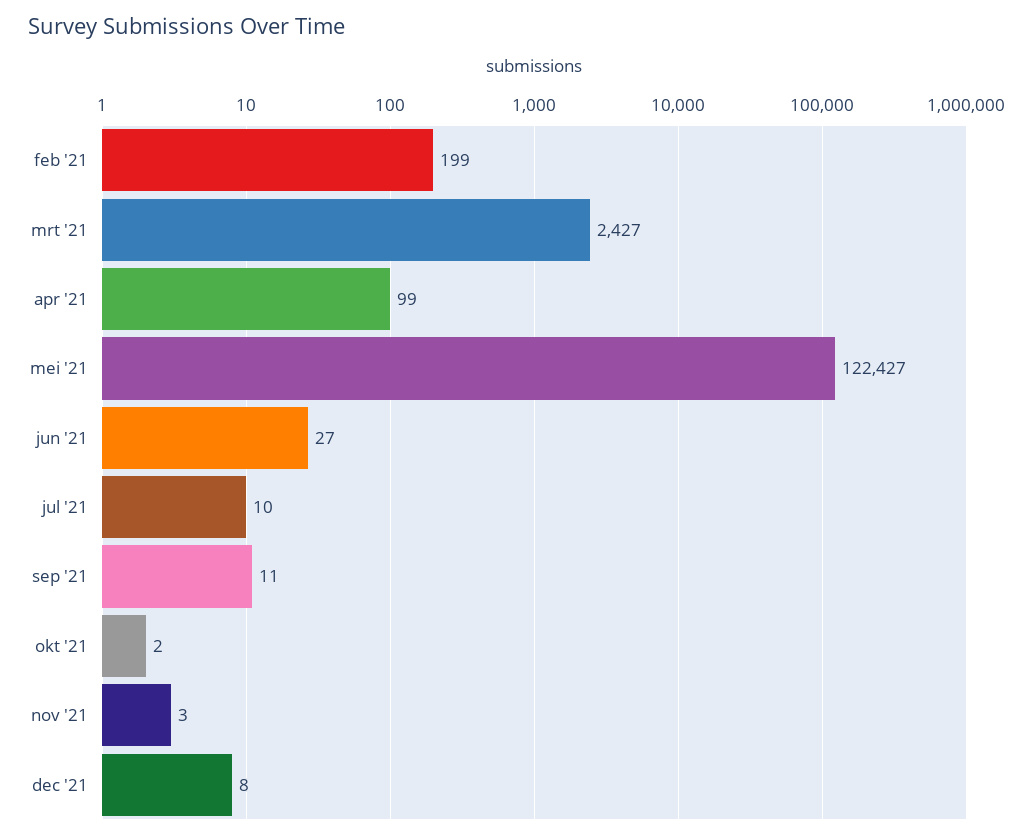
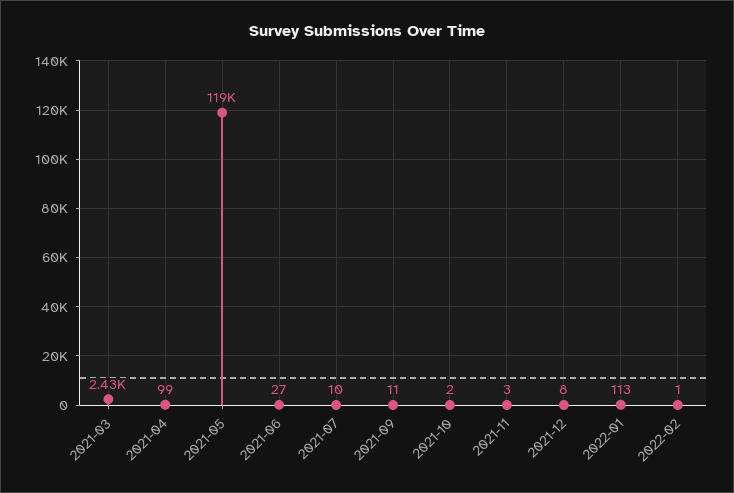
feb '21: 199 -> none
mei '21: 122427 -> 119000
2022-01: none -> 113
2022-02: none -> 1

